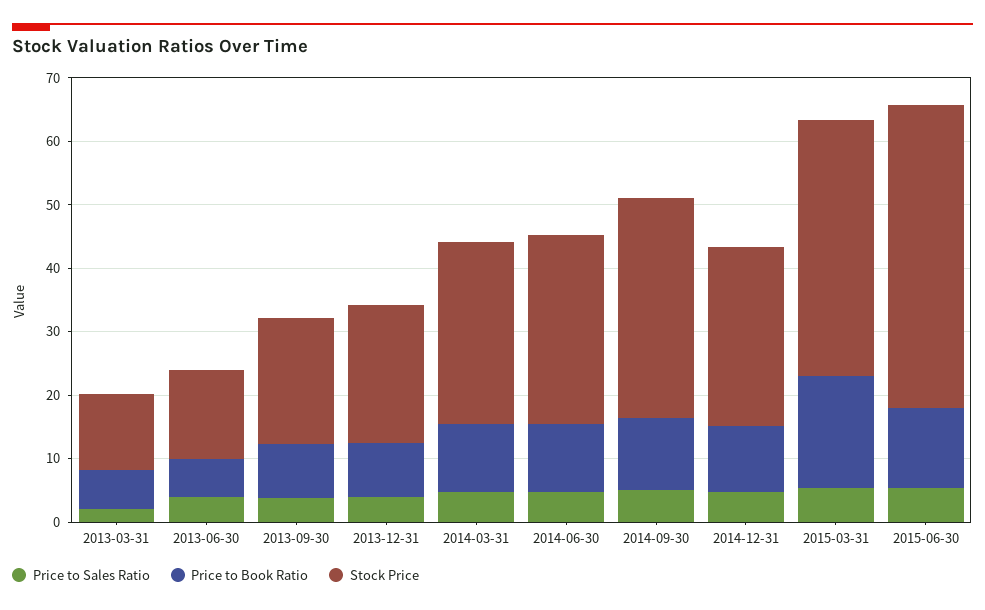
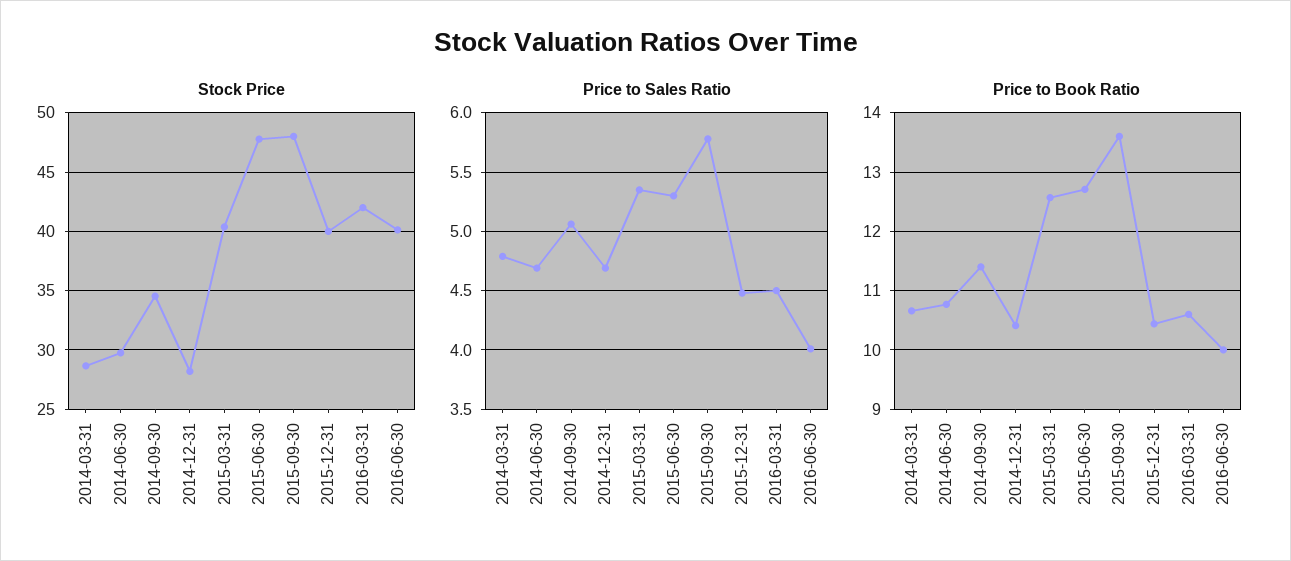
Price to Sales Ratio, 2013-03-31: 2 -> none
Price to Book Ratio, 2013-03-31: 6 -> none
Stock Price, 2013-03-31: 12 -> none
Price to Sales Ratio, 2013-06-30: 4 -> none
Price to Book Ratio, 2013-06-30: 6 -> none
Stock Price, 2013-06-30: 14 -> none
Price to Sales Ratio, 2013-09-30: 4 -> none
Price to Book Ratio, 2013-09-30: 8 -> none
Stock Price, 2013-09-30: 20 -> none
Price to Sales Ratio, 2013-12-31: 4 -> none
Price to Book Ratio, 2013-12-31: 8 -> none
Stock Price, 2013-12-31: 22 -> none
Price to Book Ratio, 2015-03-31: 18 -> 12.6
Stock Price, 2015-09-30: none -> 48
Stock Price, 2015-12-31: none -> 40
Stock Price, 2016-03-31: none -> 42
Stock Price, 2016-06-30: none -> 40
Price to Sales Ratio, 2015-09-30: none -> 5.8
Price to Sales Ratio, 2015-12-31: none -> 4.5
Price to Sales Ratio, 2016-03-31: none -> 4.5
Price to Sales Ratio, 2016-06-30: none -> 4
Price to Book Ratio, 2015-09-30: none -> 13.6
Price to Book Ratio, 2015-12-31: none -> 10.4
Price to Book Ratio, 2016-03-31: none -> 10.6
Price to Book Ratio, 2016-06-30: none -> 10

